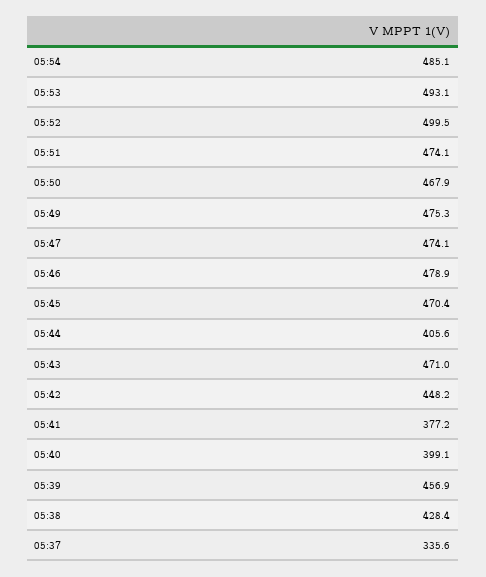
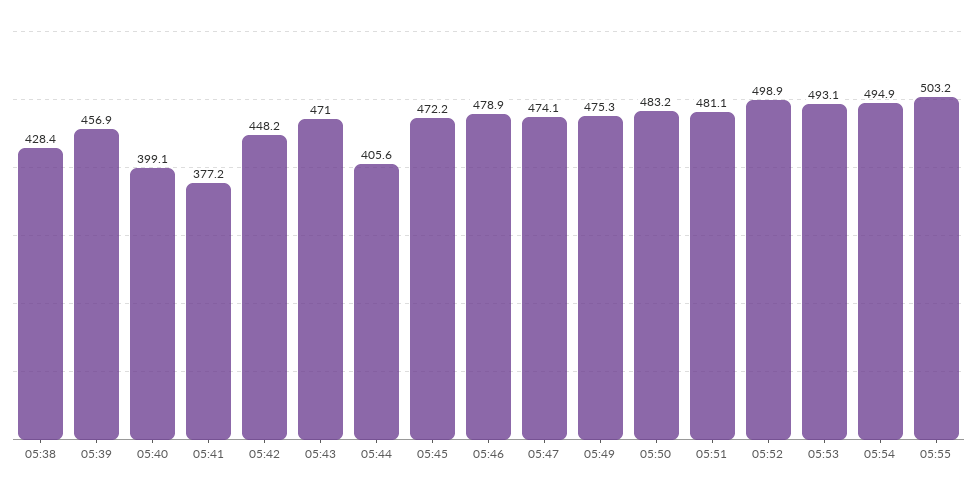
05:54: 485.1 -> 494.9
05:52: 499.5 -> 498.9
05:51: 474.1 -> 481.1
05:50: 467.9 -> 483.2
05:45: 470.4 -> 472.2
05:37: 335.6 -> none
05:55: none -> 503.2

